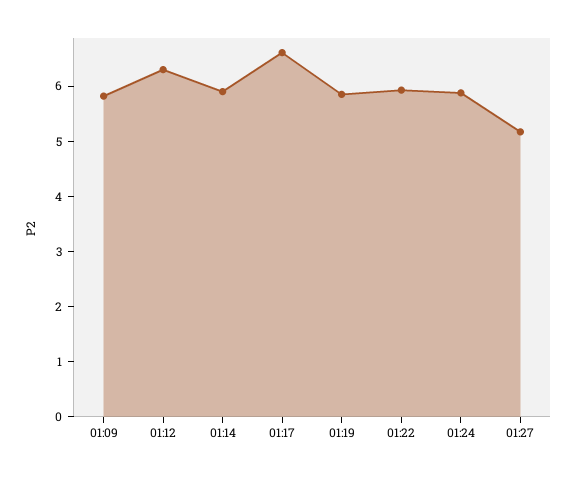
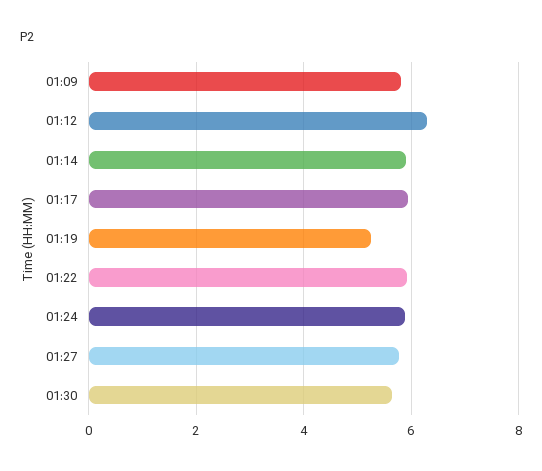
01:17: 6.6 -> 6
01:19: 5.8 -> 5.2
01:27: 5.2 -> 5.8
01:30: none -> 5.6

